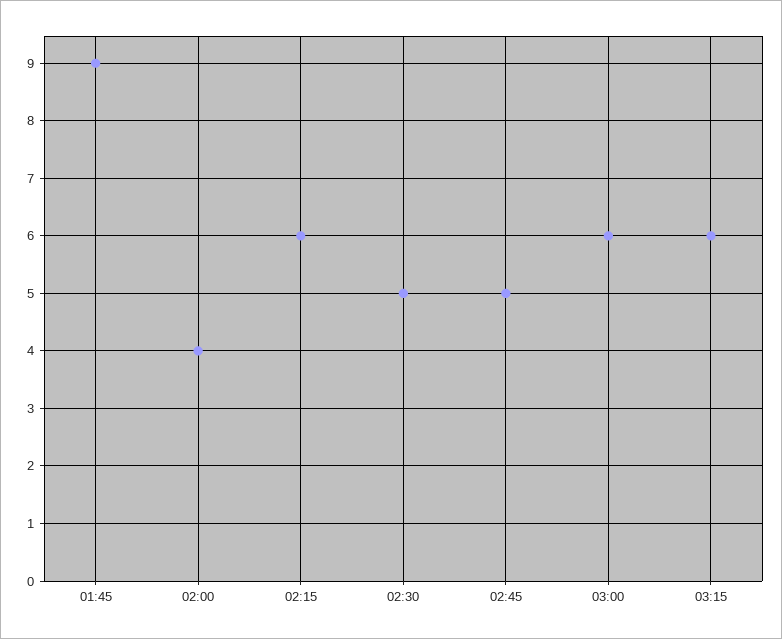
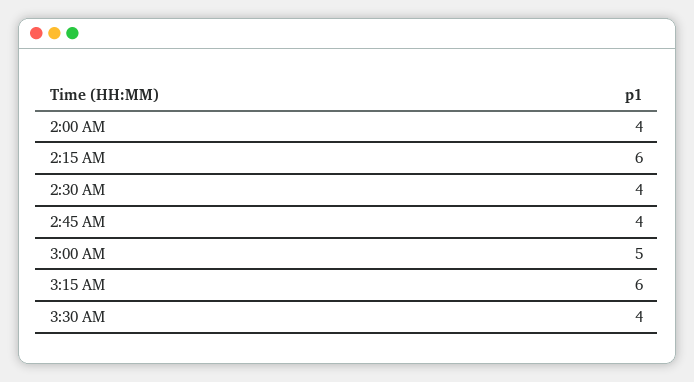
01:45: 9 -> none
02:30: 5 -> 4
02:45: 5 -> 4
03:00: 6 -> 5
3:30 AM: none -> 4

